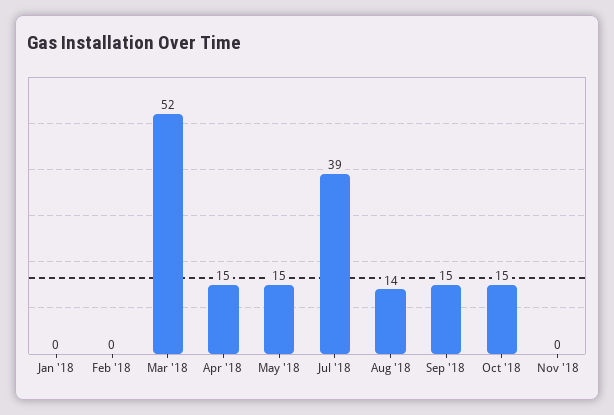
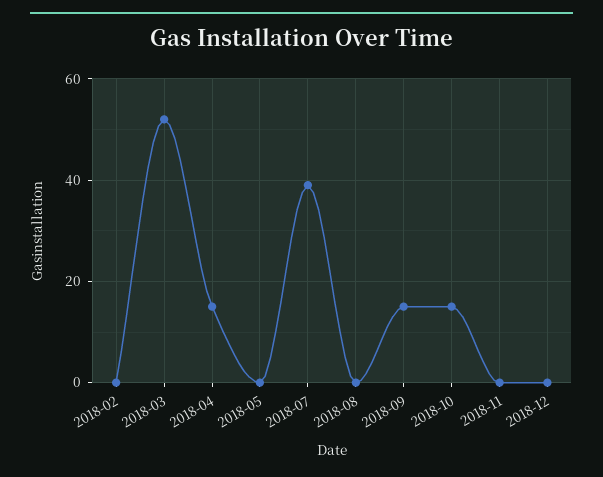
Jan '18: 0 -> none
May '18: 15 -> 0
Aug '18: 14 -> 0
2018-12: none -> 0

